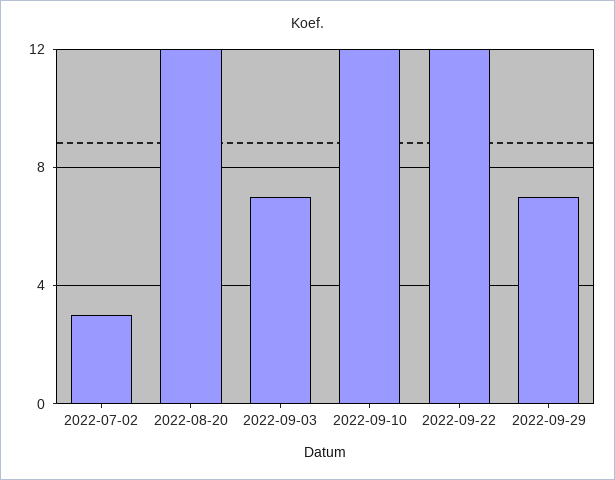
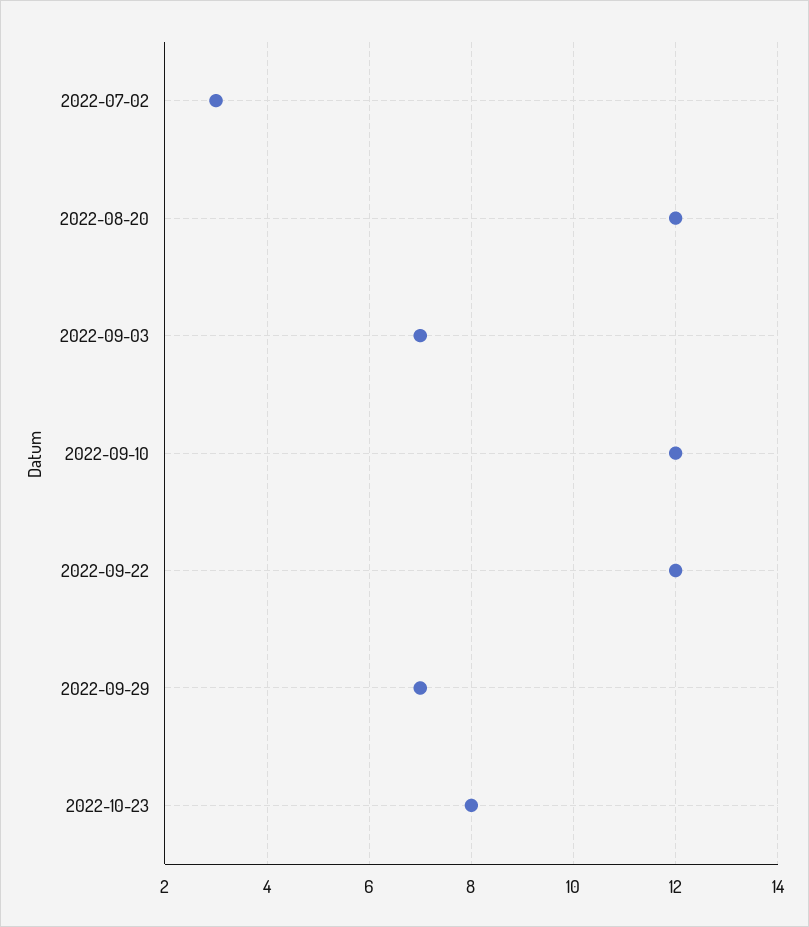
2022-10-23: none -> 8

